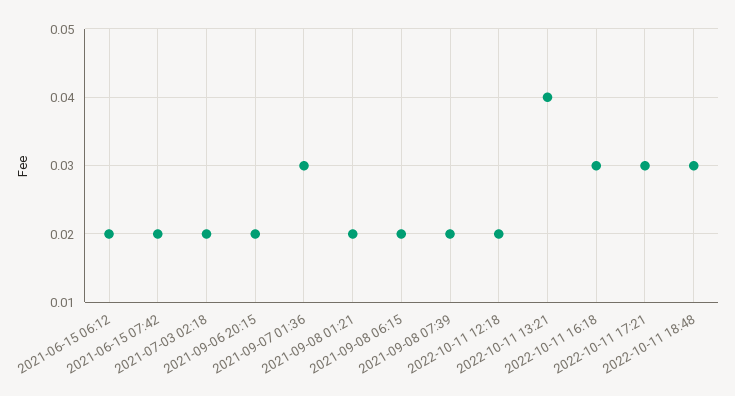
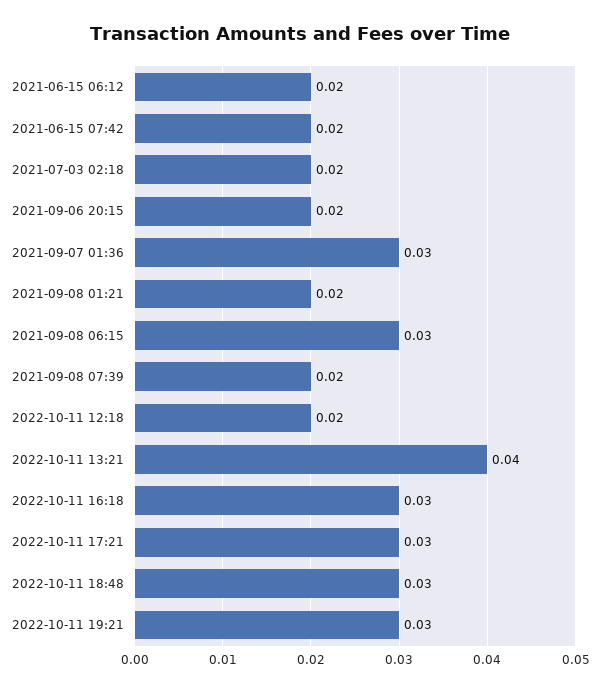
2021-09-08 06:15: 0.02 -> 0.03
2022-10-11 19:21: none -> 0.03

